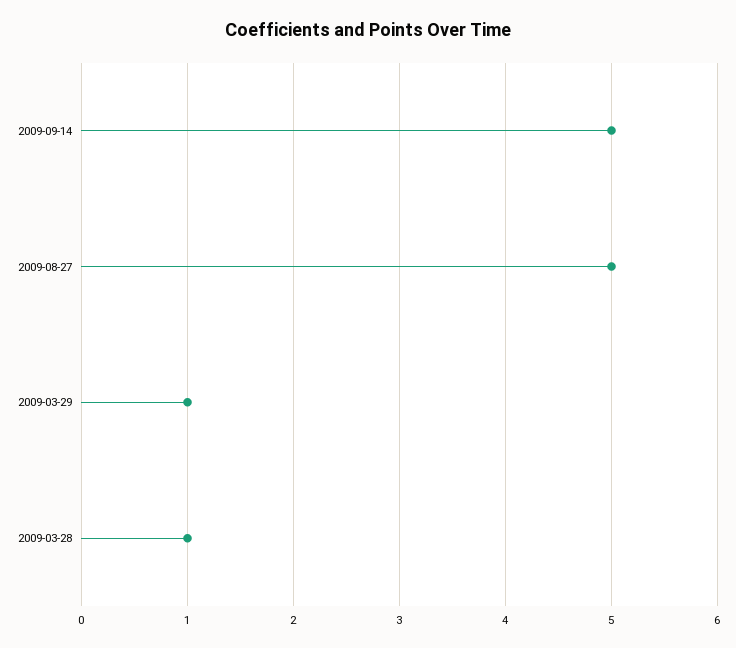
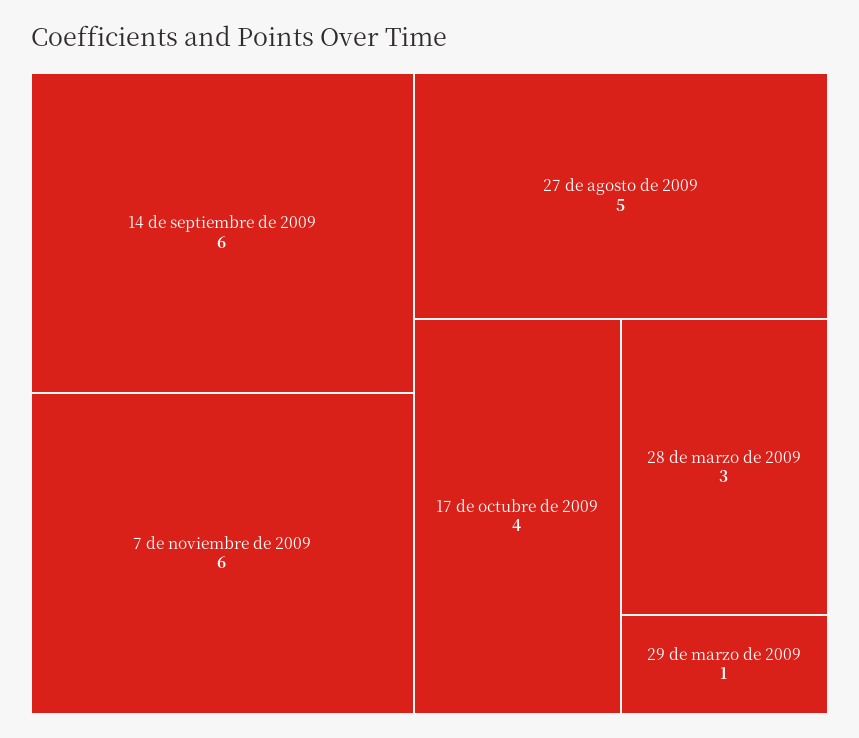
2009-09-14: 5 -> 6
2009-03-28: 1 -> 3
7 de noviembre de 2009: none -> 6
17 de octubre de 2009: none -> 4

